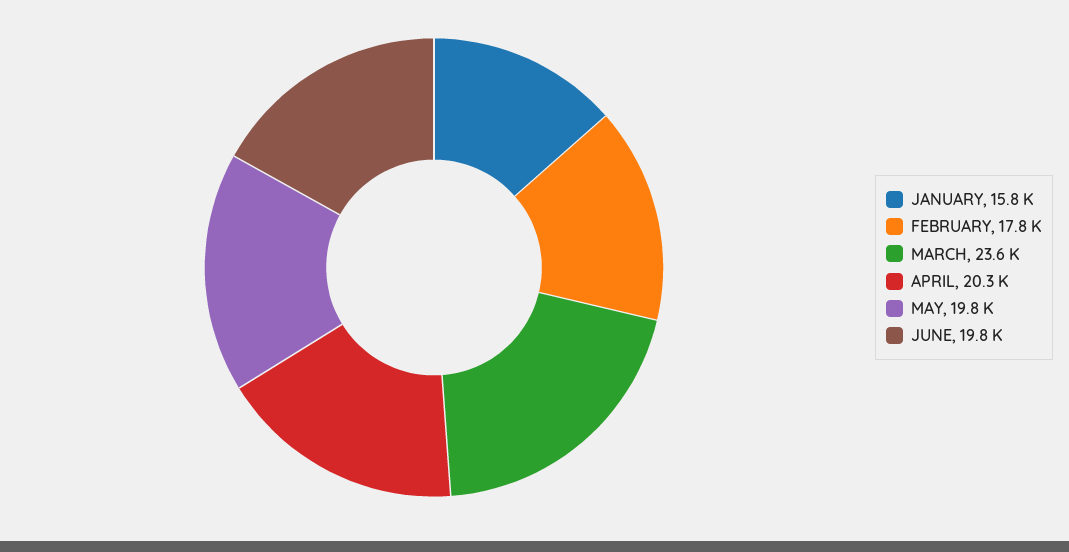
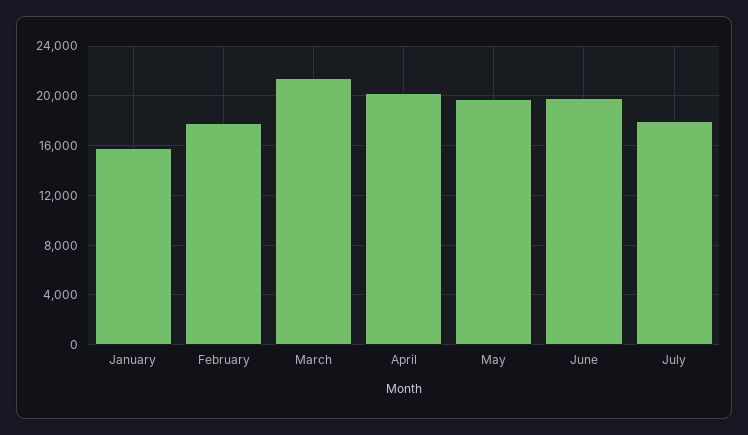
MARCH: 23600 -> 21500
July: none -> 18000

